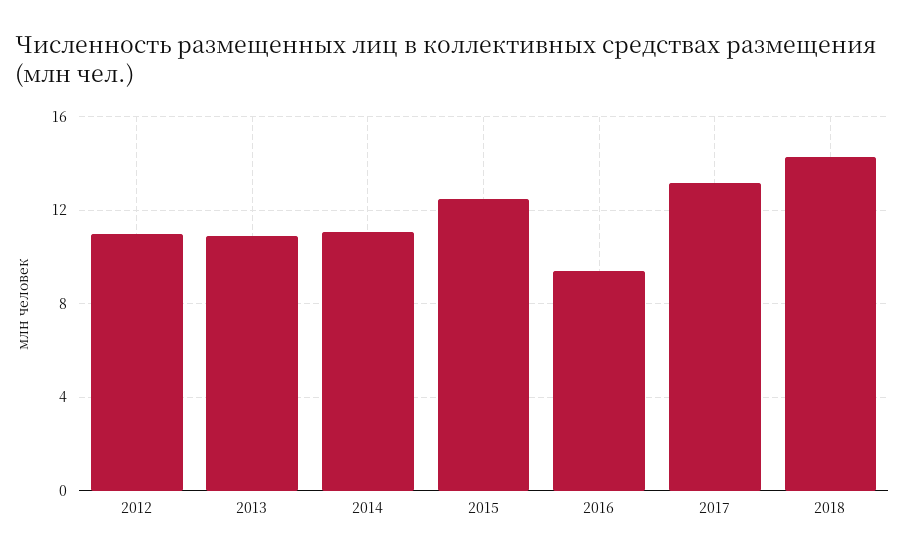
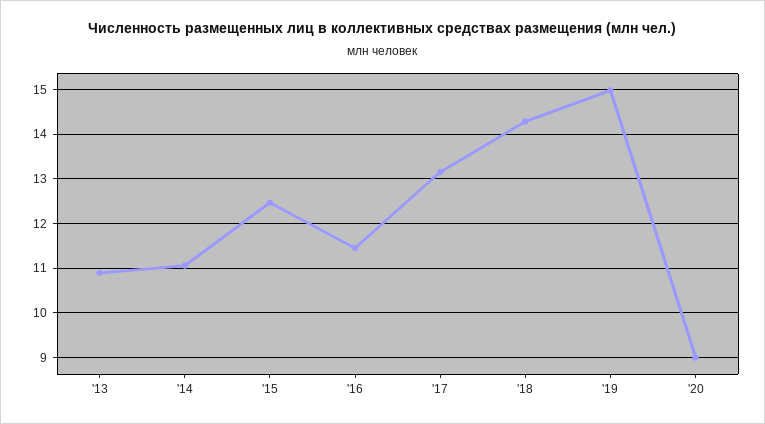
2012: 11 -> none
2016: 9.5 -> 11.4
'19: none -> 15
'20: none -> 9

